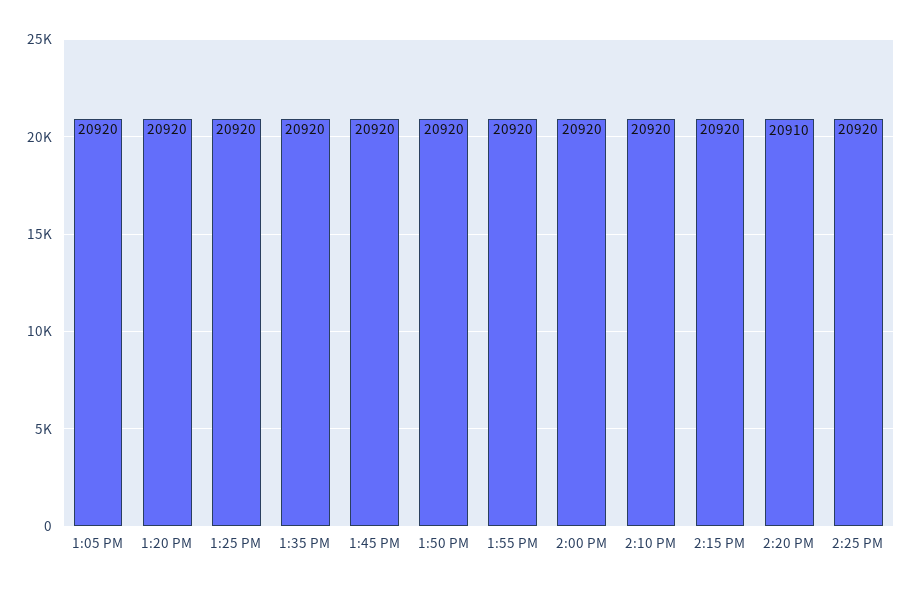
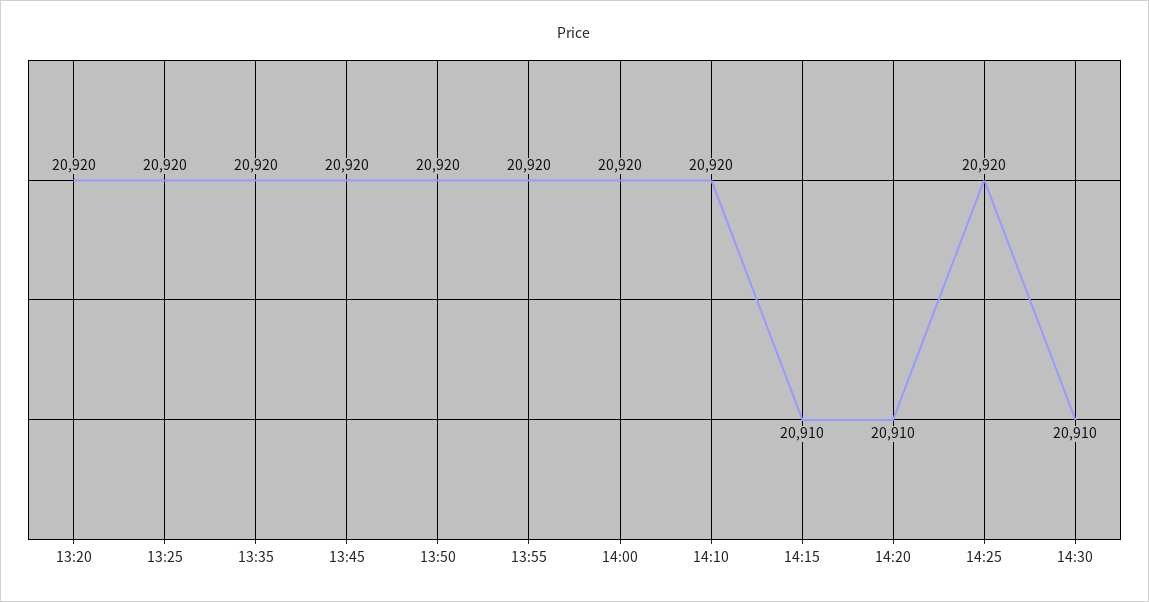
1:05 PM: 20920 -> none
2:15 PM: 20920 -> 20910
14:30: none -> 20910

